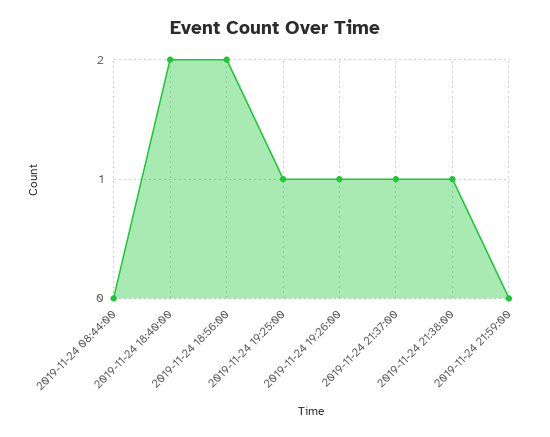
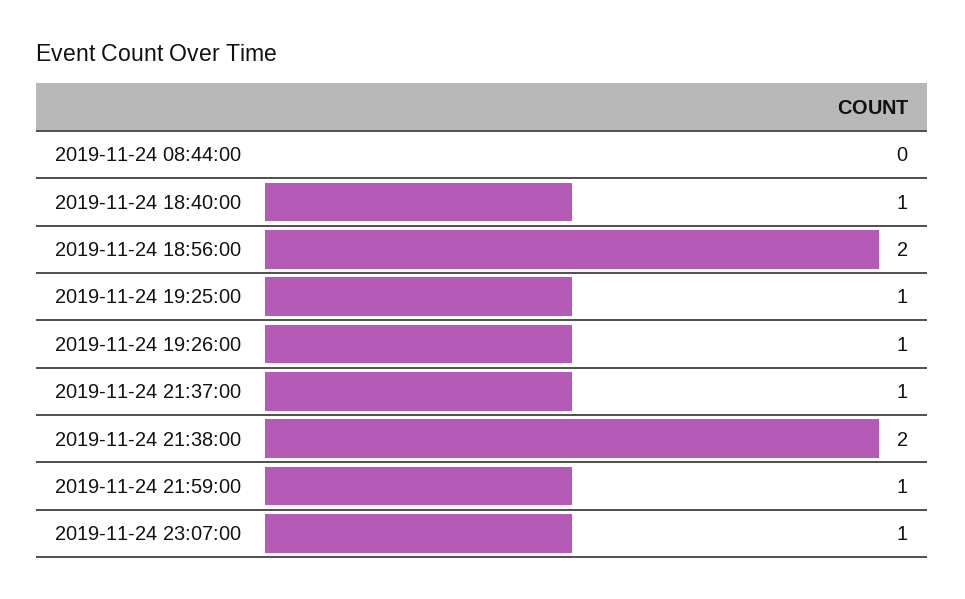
2019-11-24 18:40:00: 2 -> 1
2019-11-24 21:38:00: 1 -> 2
2019-11-24 21:59:00: 0 -> 1
2019-11-24 23:07:00: none -> 1

